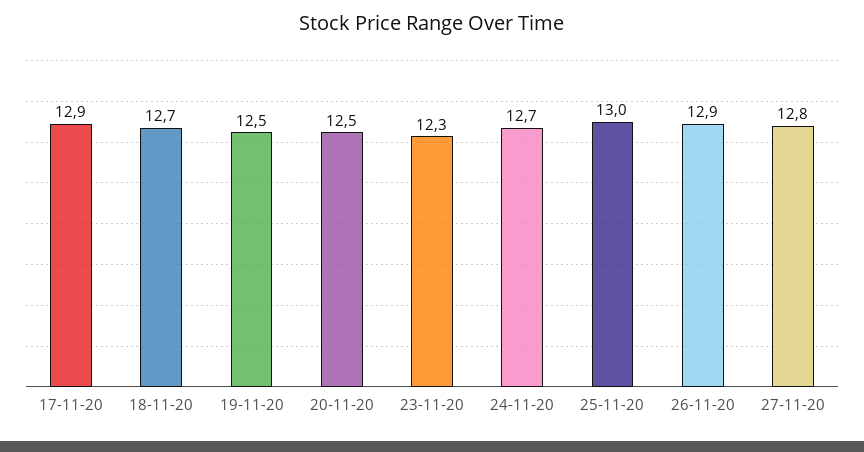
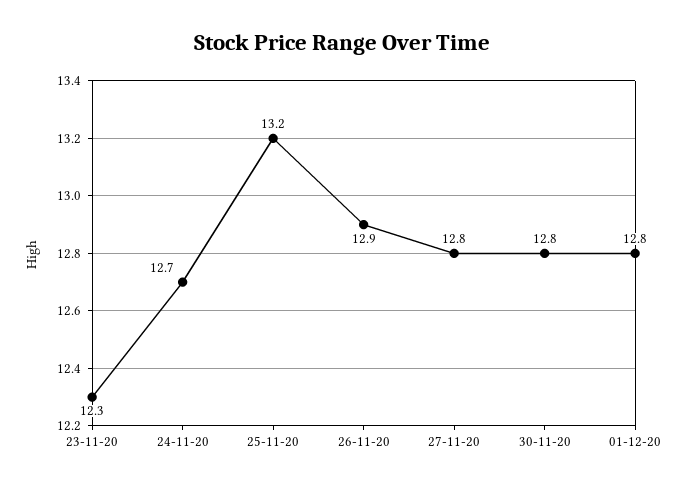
17-11-20: 12.9 -> none
18-11-20: 12.7 -> none
19-11-20: 12.5 -> none
20-11-20: 12.5 -> none
25-11-20: 13 -> 13.2
30-11-20: none -> 12.8
01-12-20: none -> 12.8

